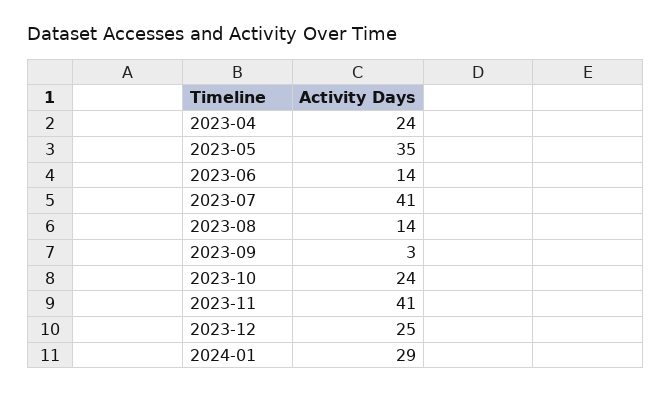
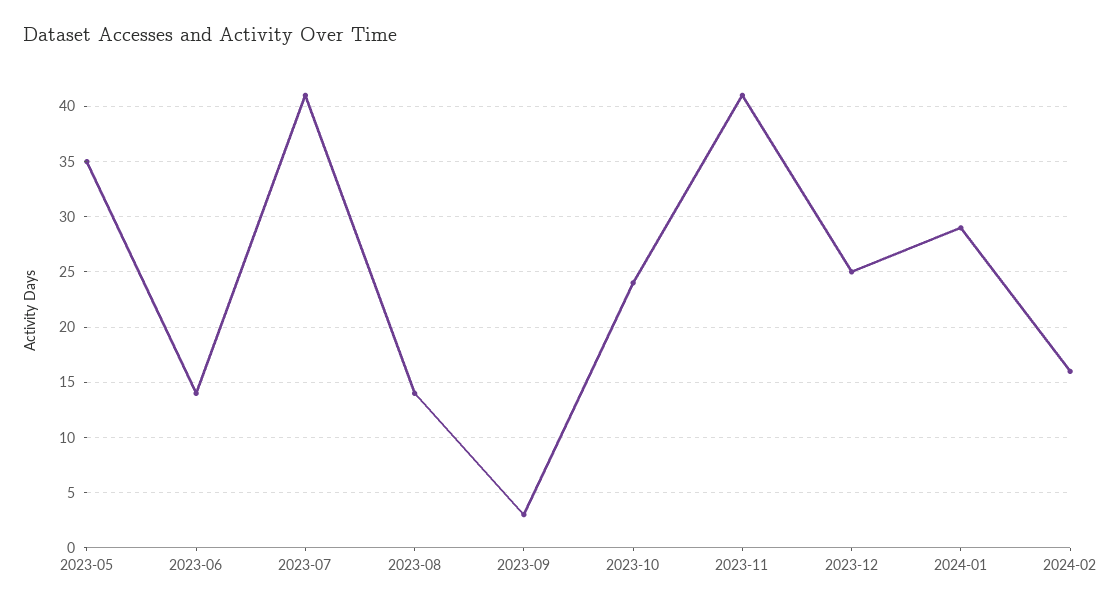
2023-04: 24 -> none
2024-02: none -> 16

